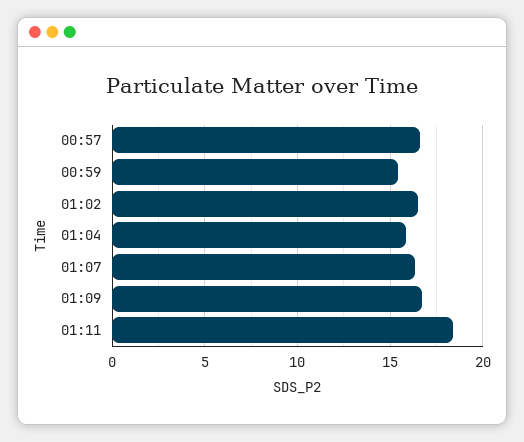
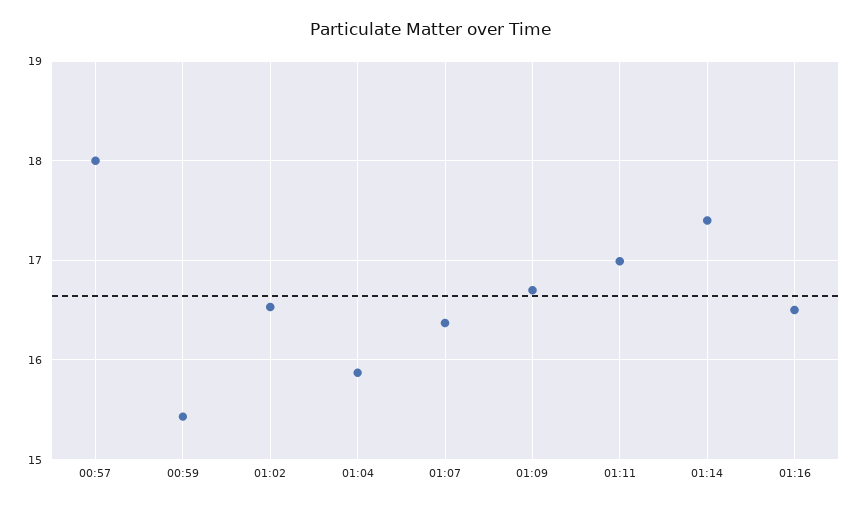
00:57: 16.5 -> 18
01:11: 18.5 -> 17
01:14: none -> 17.4
01:16: none -> 16.5

